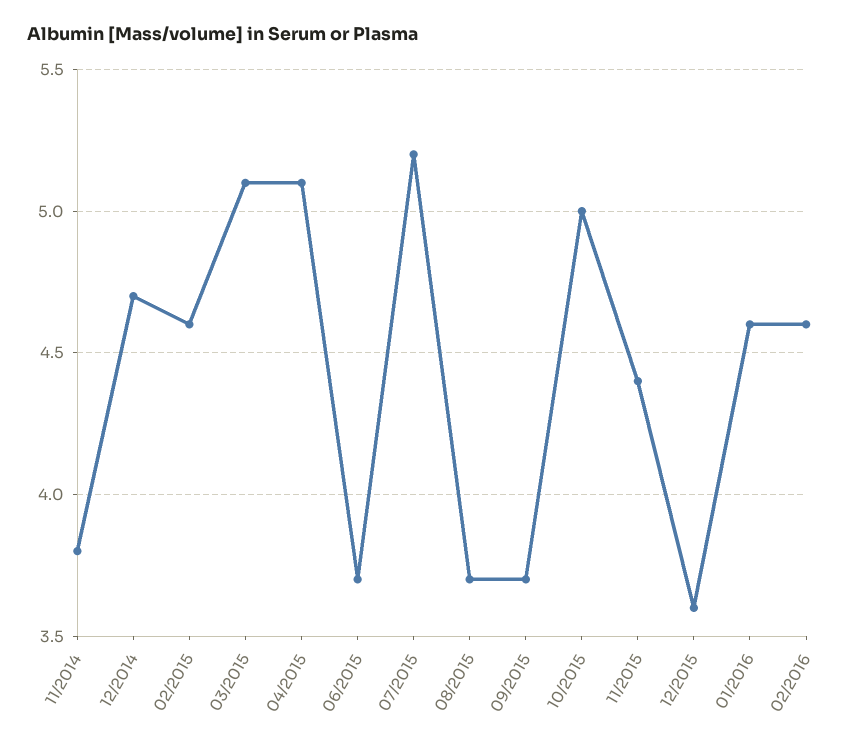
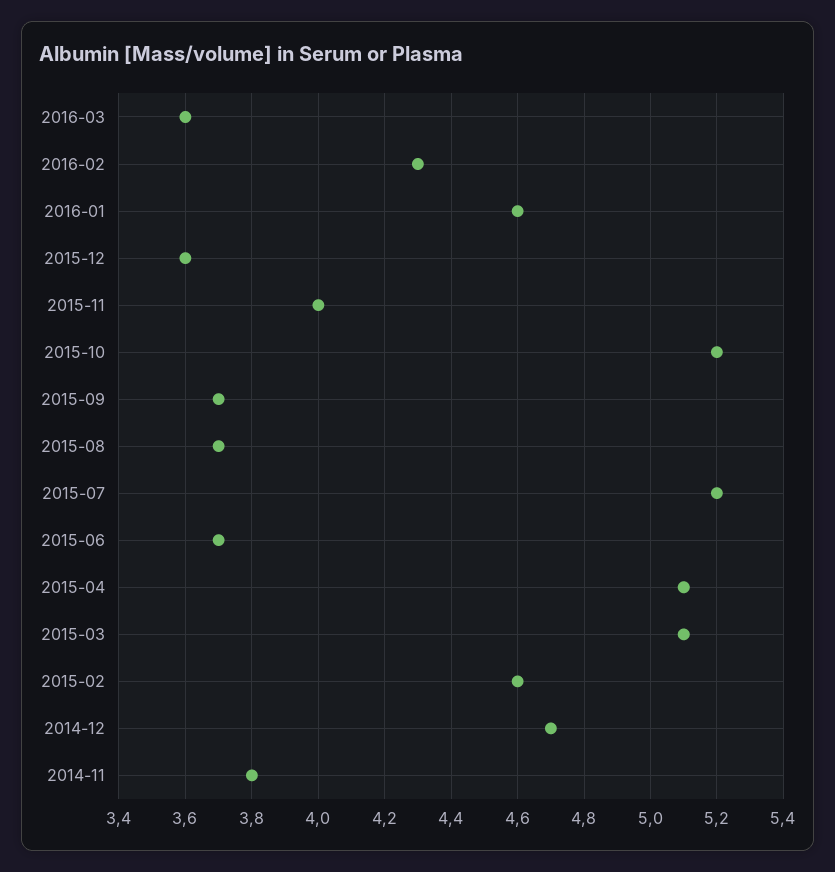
10/2015: 5 -> 5.2
11/2015: 4.4 -> 4
02/2016: 4.6 -> 4.3
2016-03: none -> 3.6

